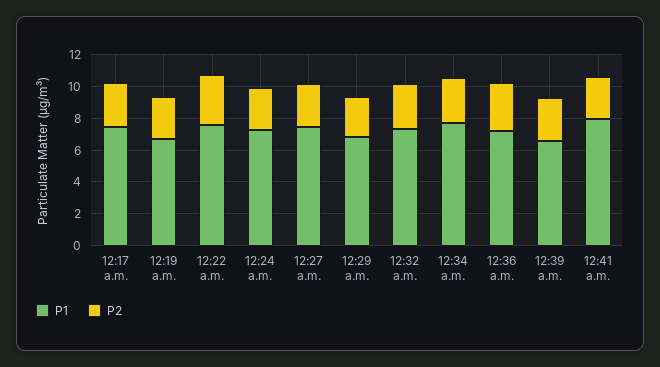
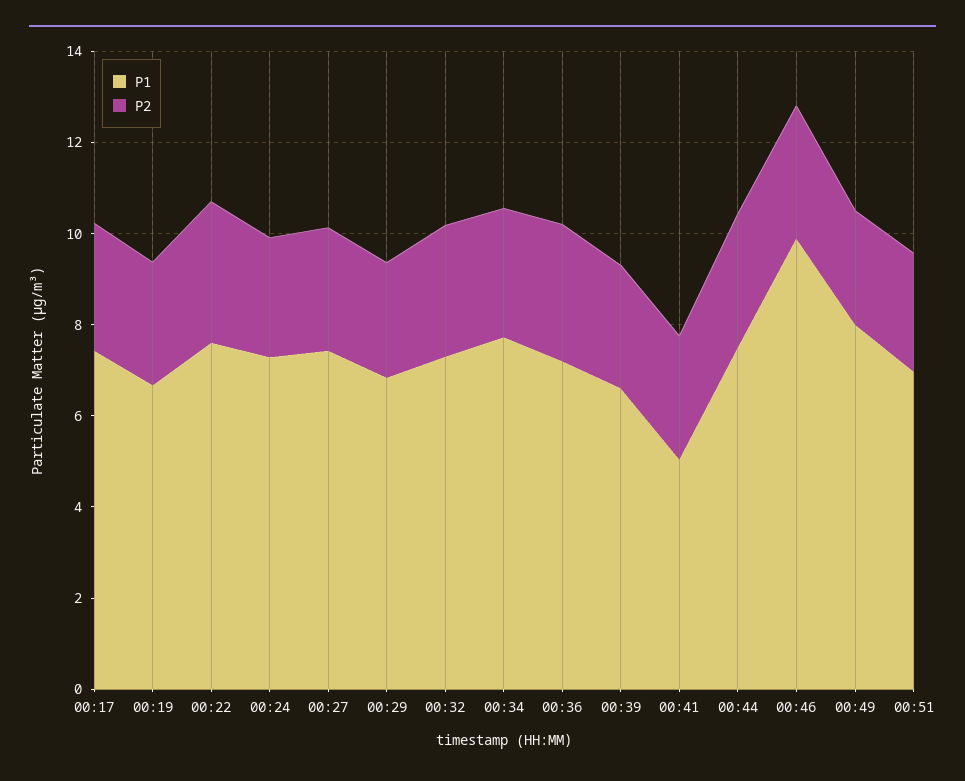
P1, 12:41 a.m.: 8 -> 5
P1, 00:44: none -> 7.5
P2, 00:44: none -> 3
P1, 00:46: none -> 10
P2, 00:46: none -> 3
P1, 00:49: none -> 8
P2, 00:49: none -> 2.5
P1, 00:51: none -> 7
P2, 00:51: none -> 2.5

